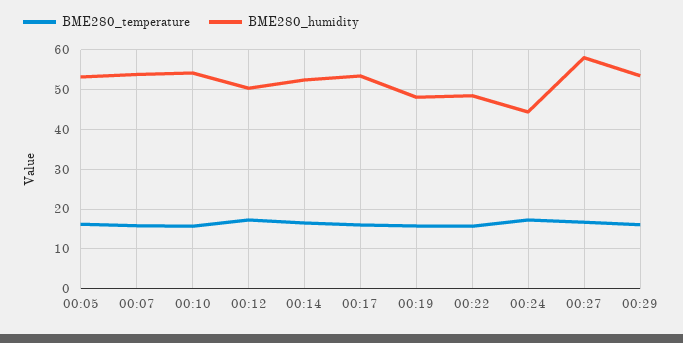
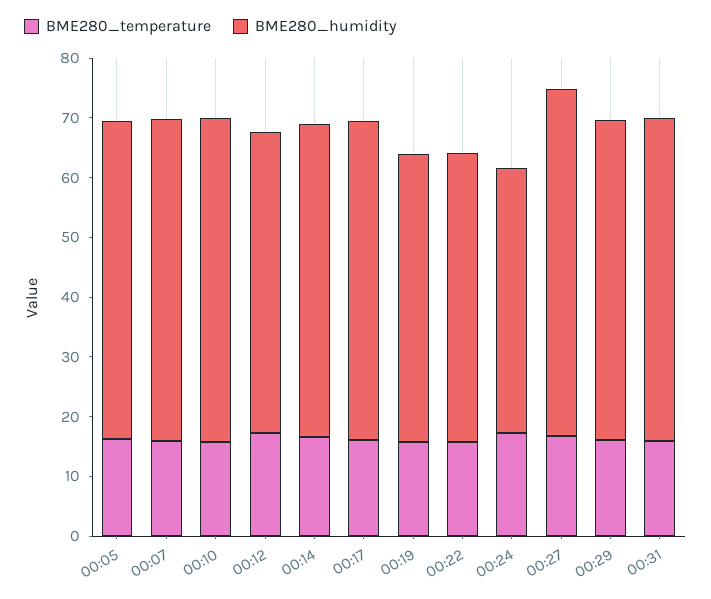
BME280_temperature, 00:31: none -> 16
BME280_humidity, 00:31: none -> 54

